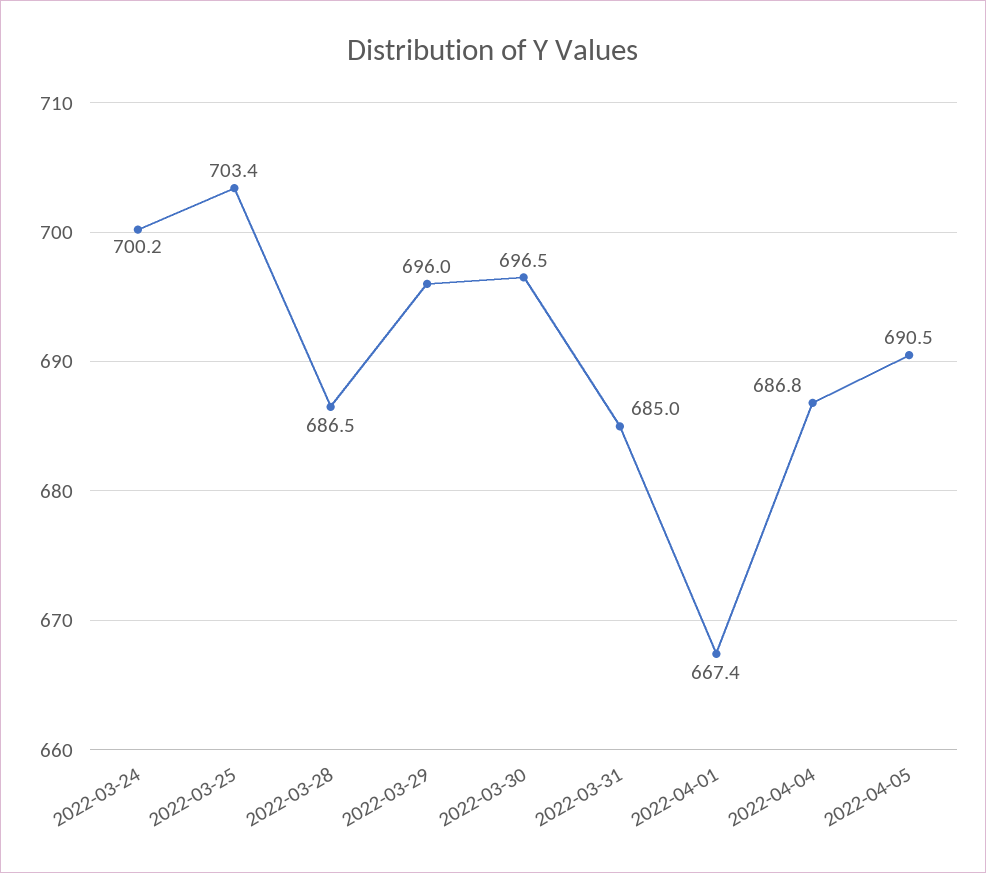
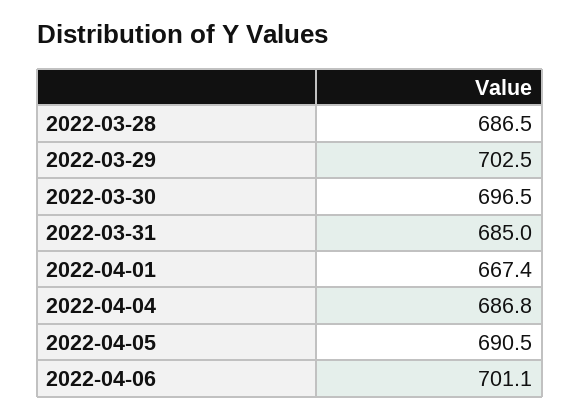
2022-03-24: 700.2 -> none
2022-03-25: 703.4 -> none
2022-03-29: 696 -> 702.5
2022-04-06: none -> 701.1

